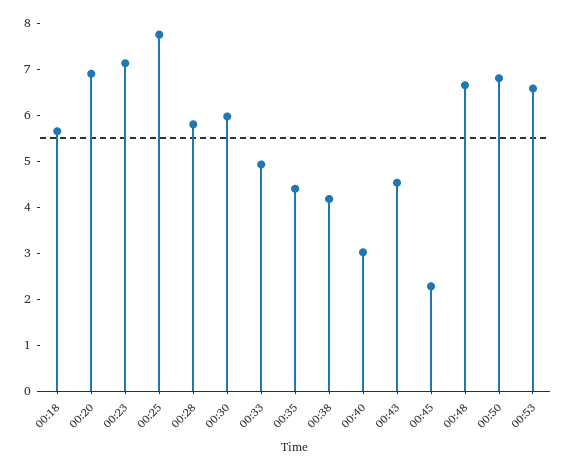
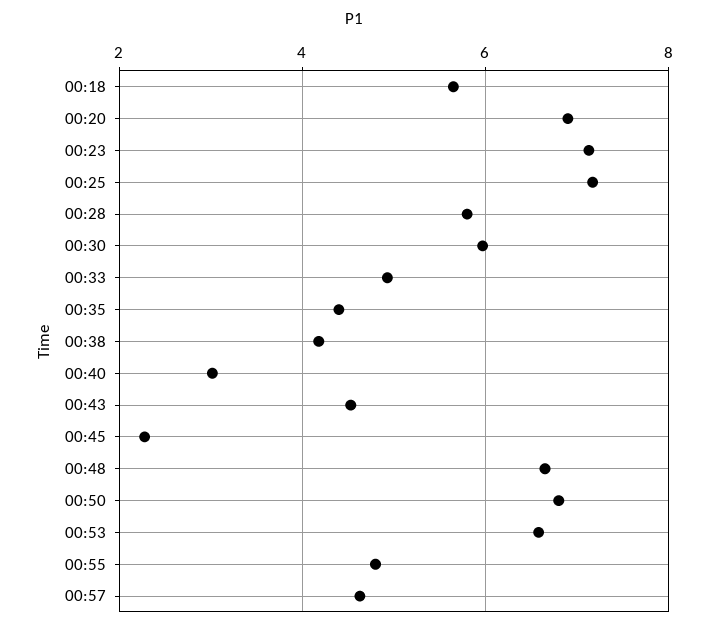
00:25: 7.8 -> 7.2
00:55: none -> 4.8
00:57: none -> 4.6

